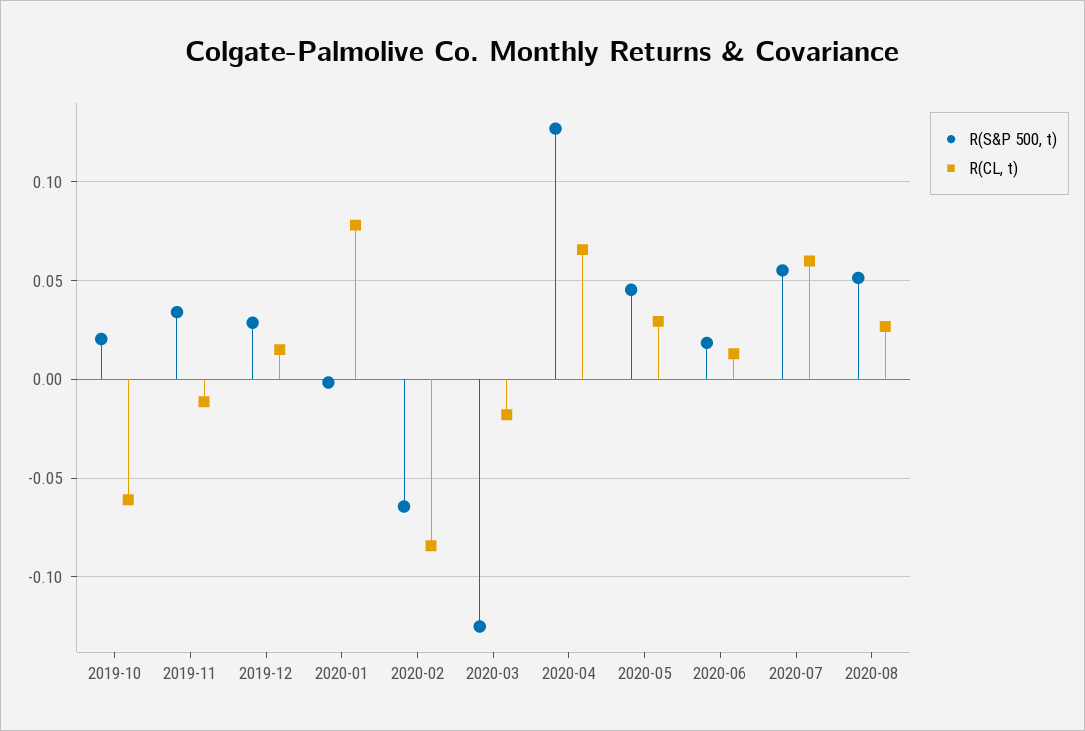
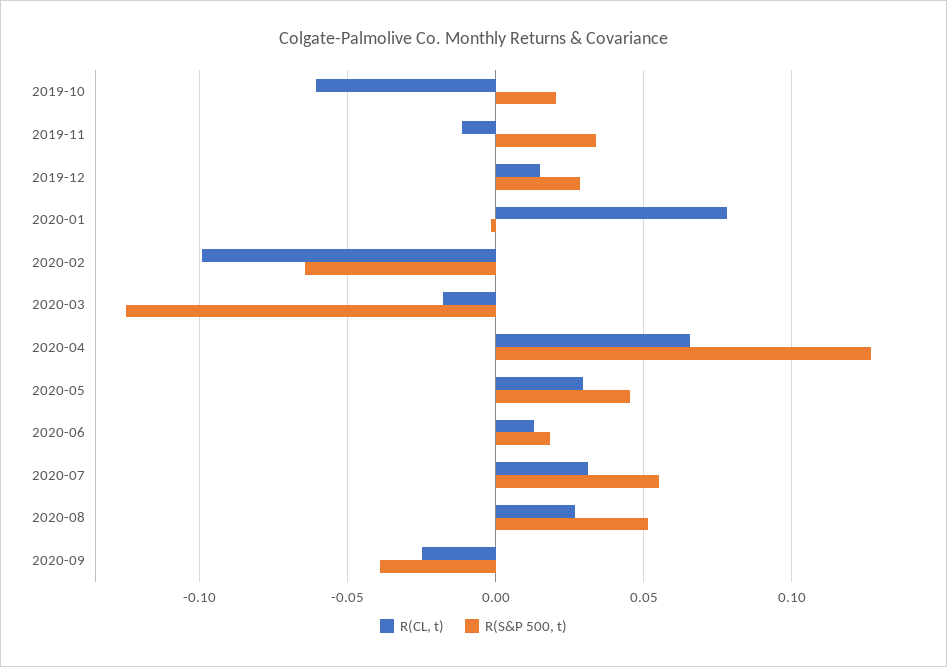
R(CL, t), 2020-02: -0.085 -> -0.1
R(CL, t), 2020-07: 0.06 -> 0.03
R(CL, t), 2020-09: none -> -0.025
R(S&P 500, t), 2020-09: none -> -0.04

